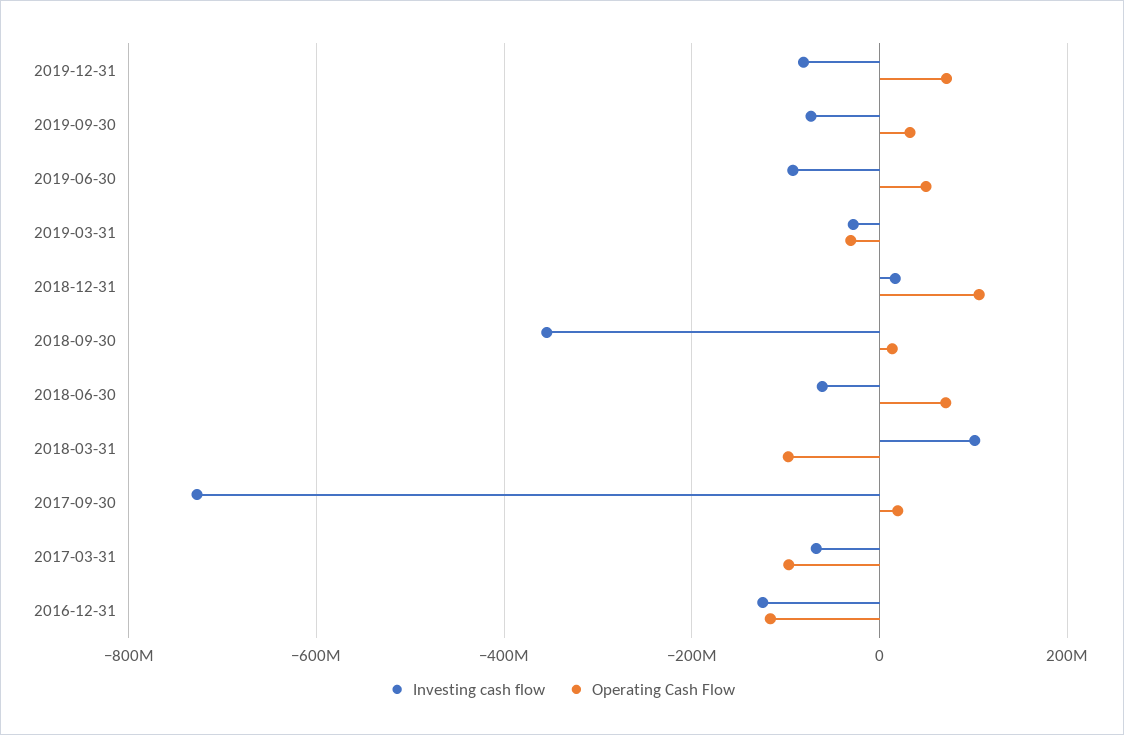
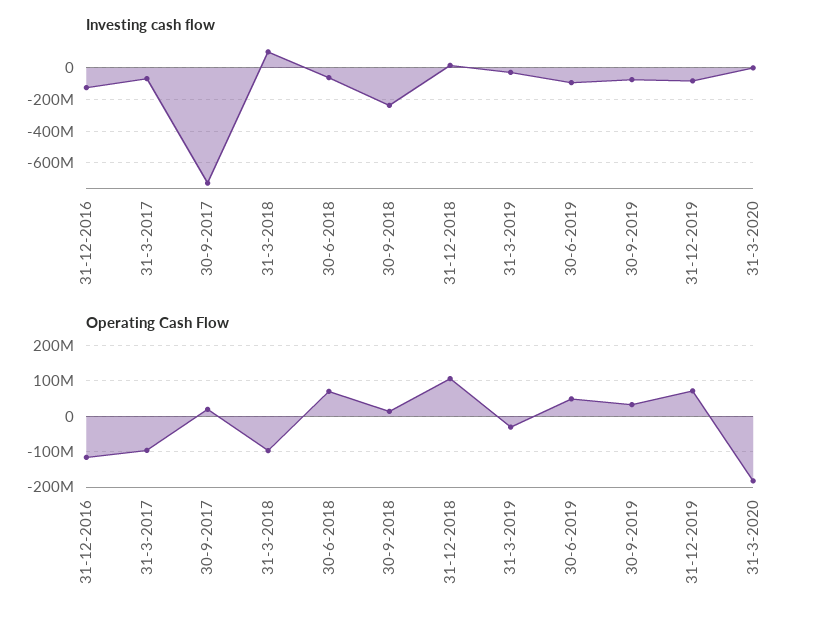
Investing cash flow, 2018-09-30: -360000000 -> -250000000
Investing cash flow, 31-3-2020: none -> 0
Operating Cash Flow, 31-3-2020: none -> -180000000

